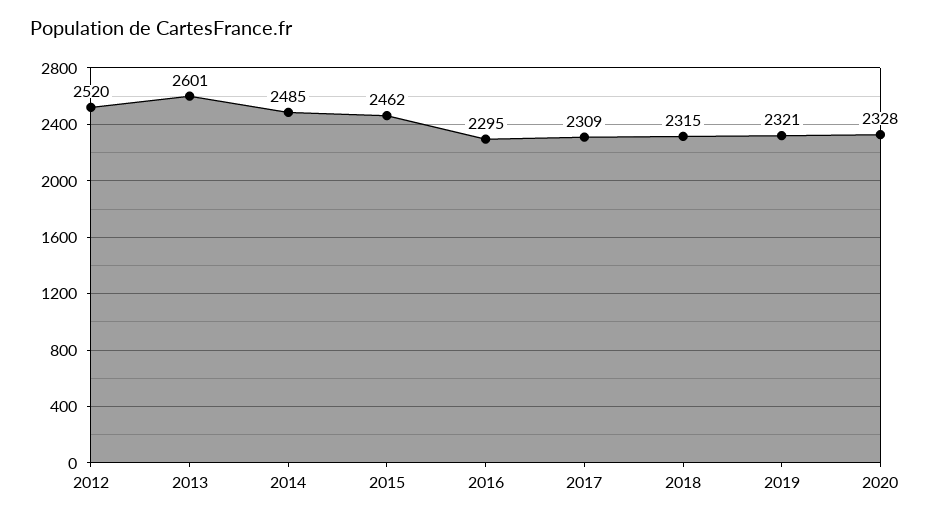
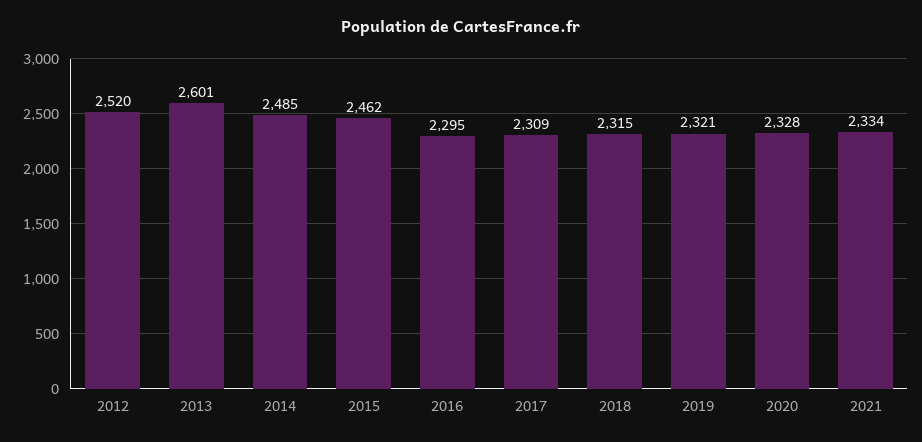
2021: none -> 2334

